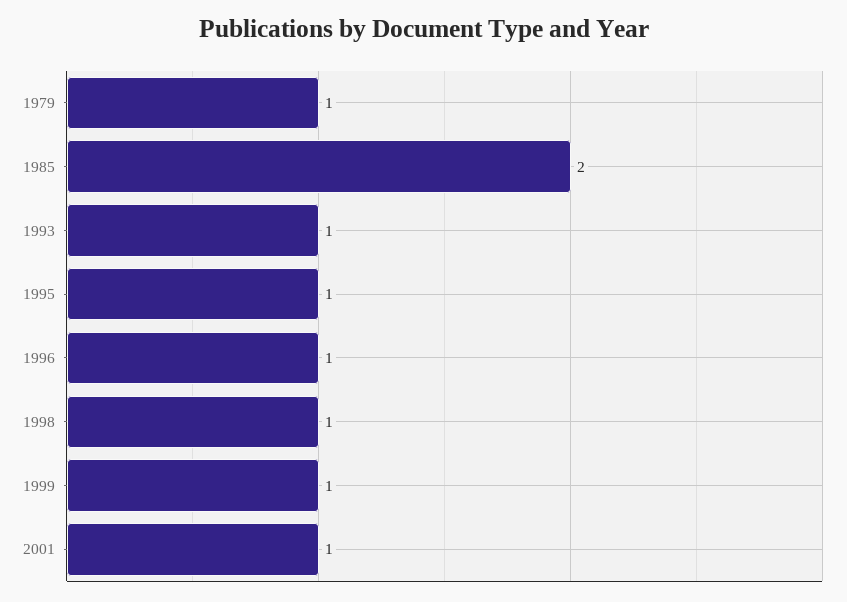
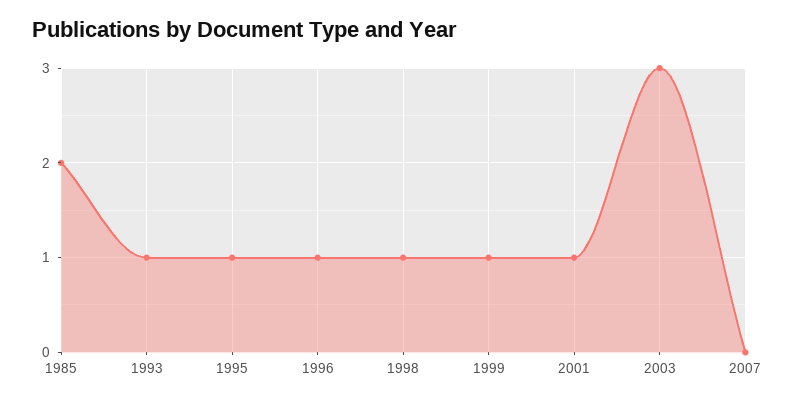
1979: 1 -> none
2003: none -> 3
2007: none -> 0

